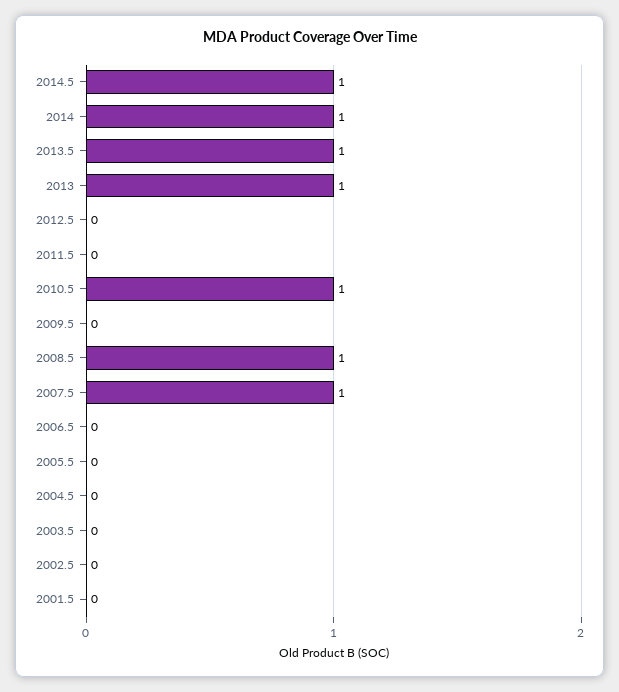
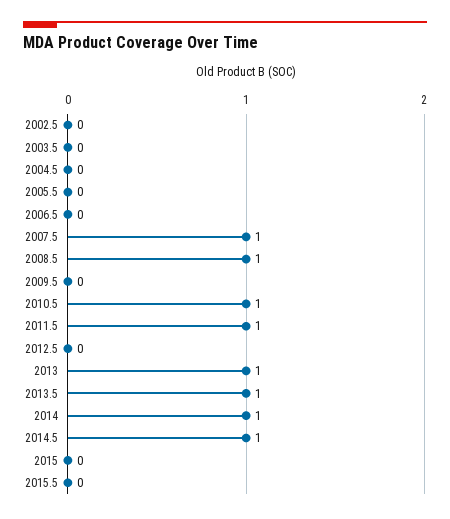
2011.5: 0 -> 1
2001.5: 0 -> none
2015: none -> 0
2015.5: none -> 0

